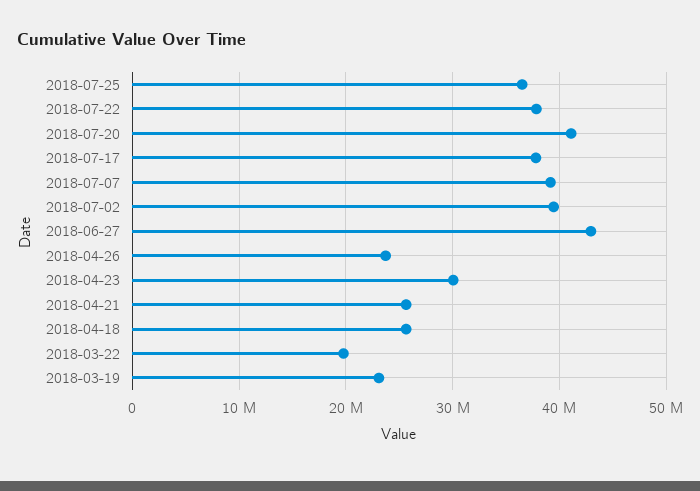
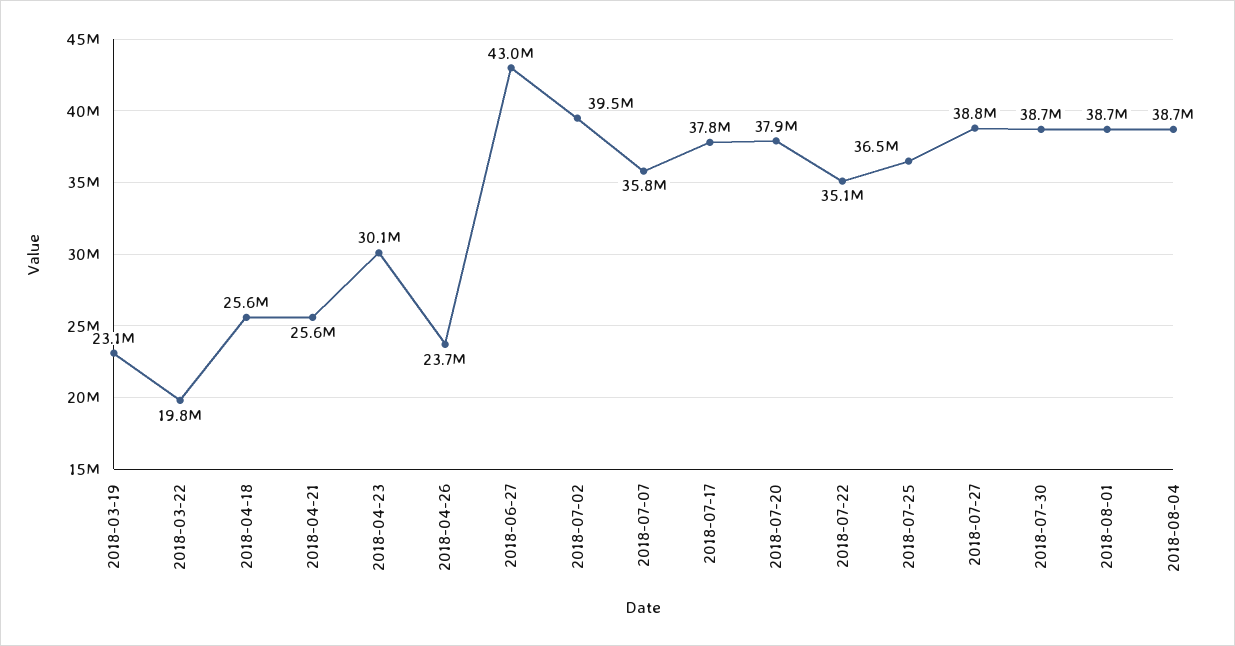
2018-07-22: 38000000 -> 35100000
2018-07-20: 41000000 -> 37900000
2018-07-07: 39000000 -> 35800000
2018-07-27: none -> 38800000
2018-07-30: none -> 38700000
2018-08-01: none -> 38700000
2018-08-04: none -> 38700000

